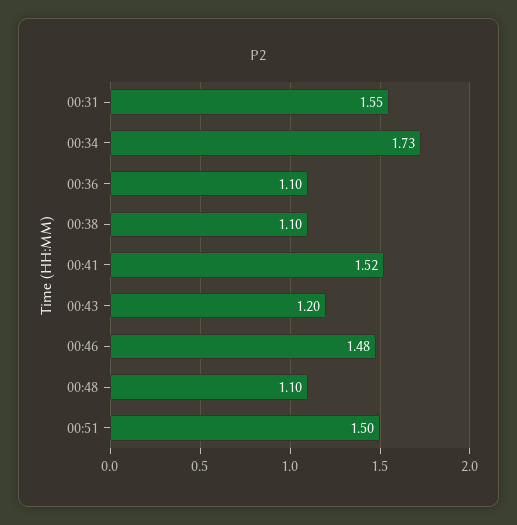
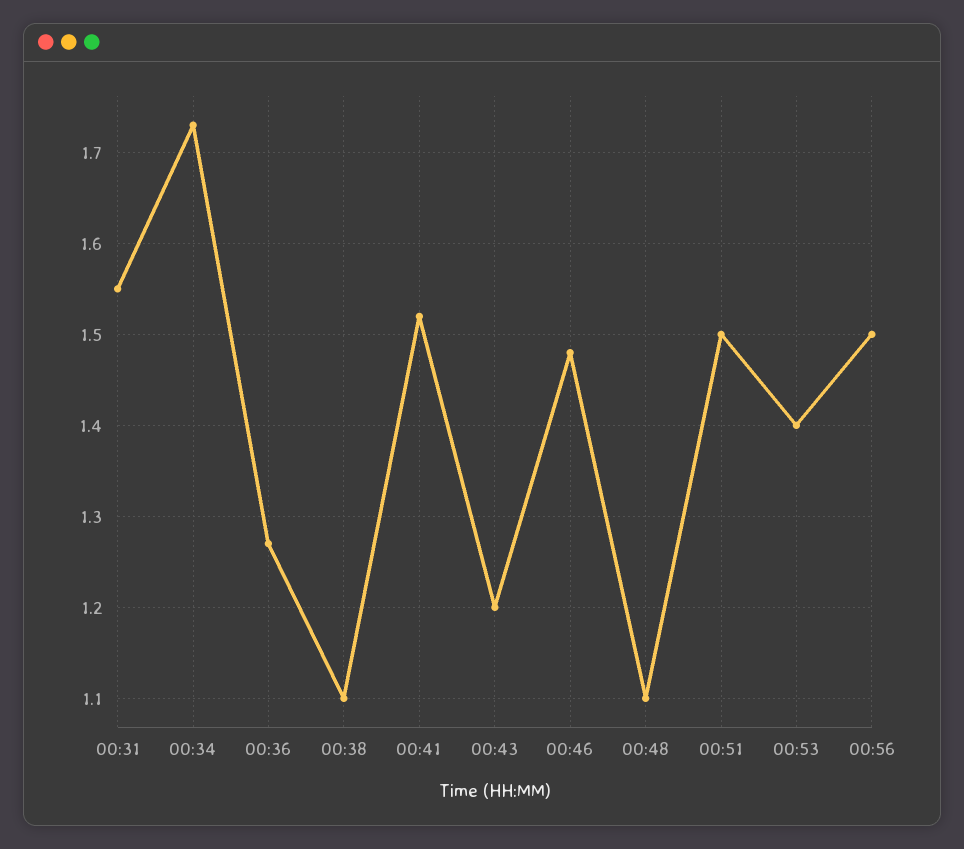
00:36: 1.1 -> 1.27
00:53: none -> 1.4
00:56: none -> 1.5

